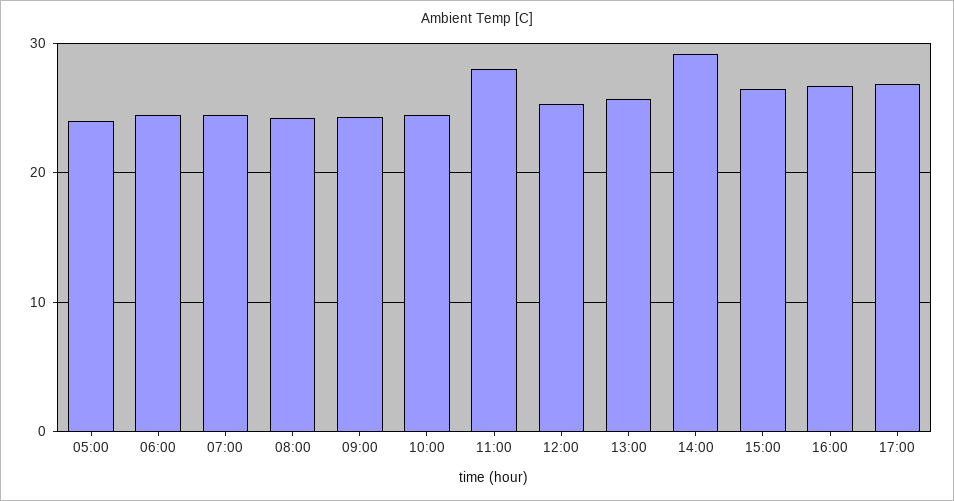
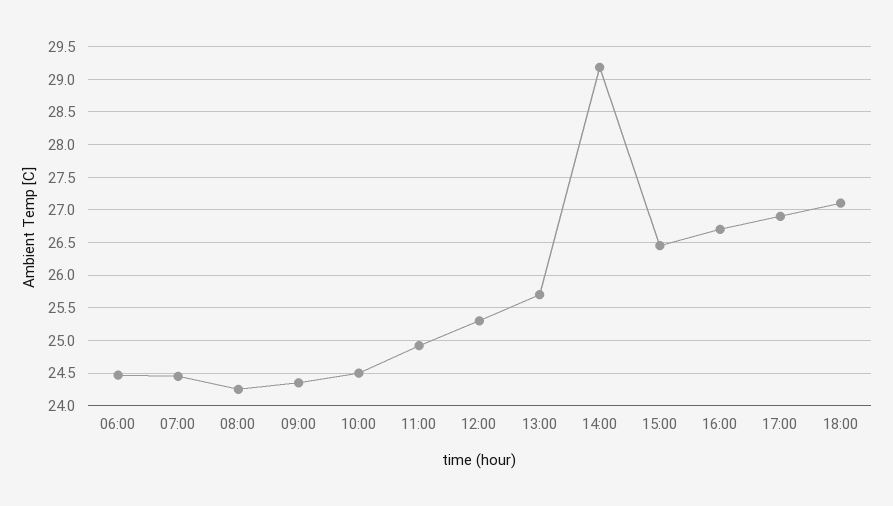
05:00: 24 -> none
11:00: 28 -> 24.9
18:00: none -> 27.1

